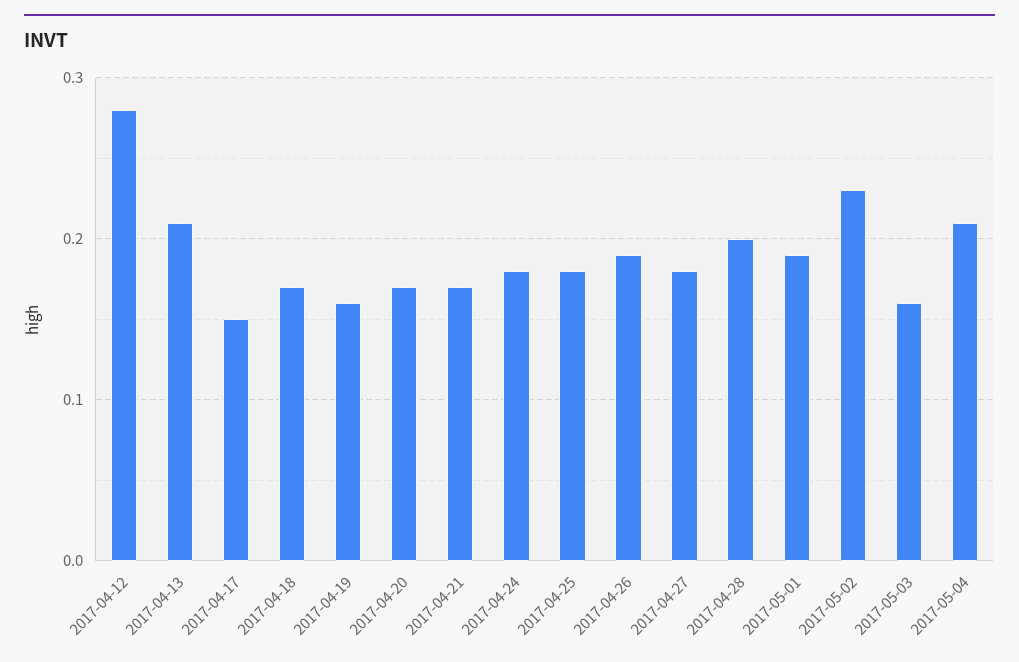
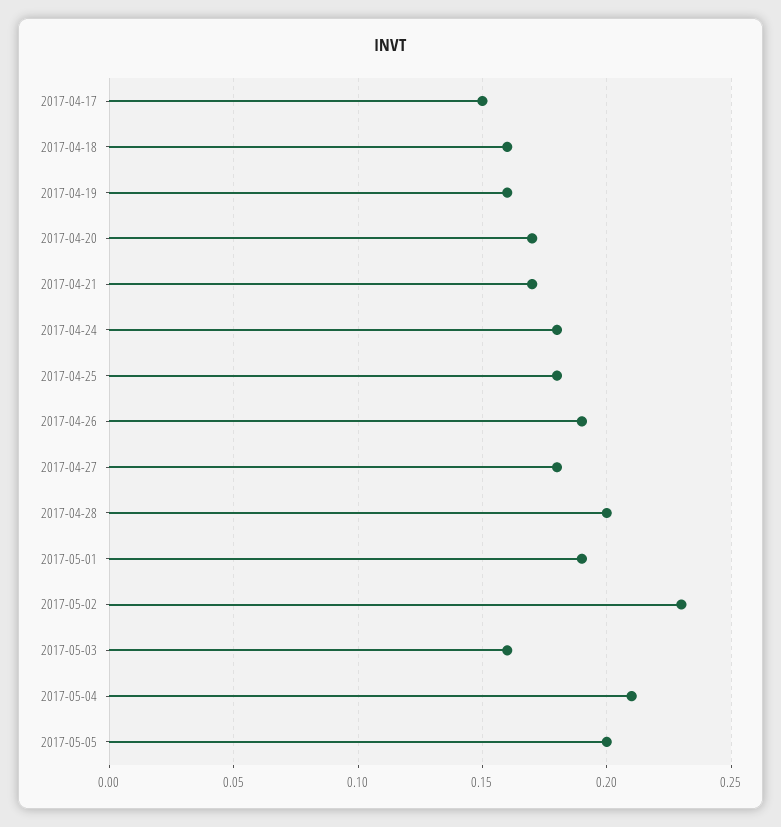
2017-04-12: 0.28 -> none
2017-04-13: 0.21 -> none
2017-04-18: 0.17 -> 0.16
2017-05-05: none -> 0.2

